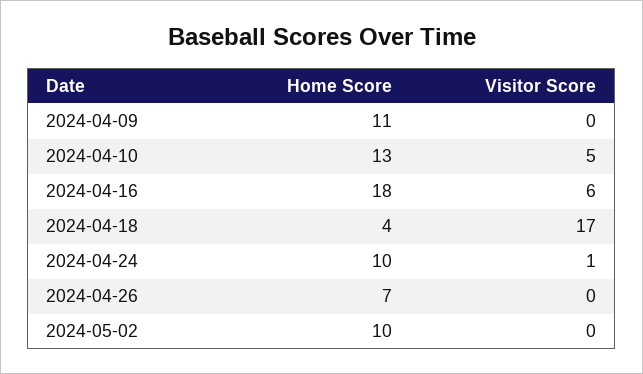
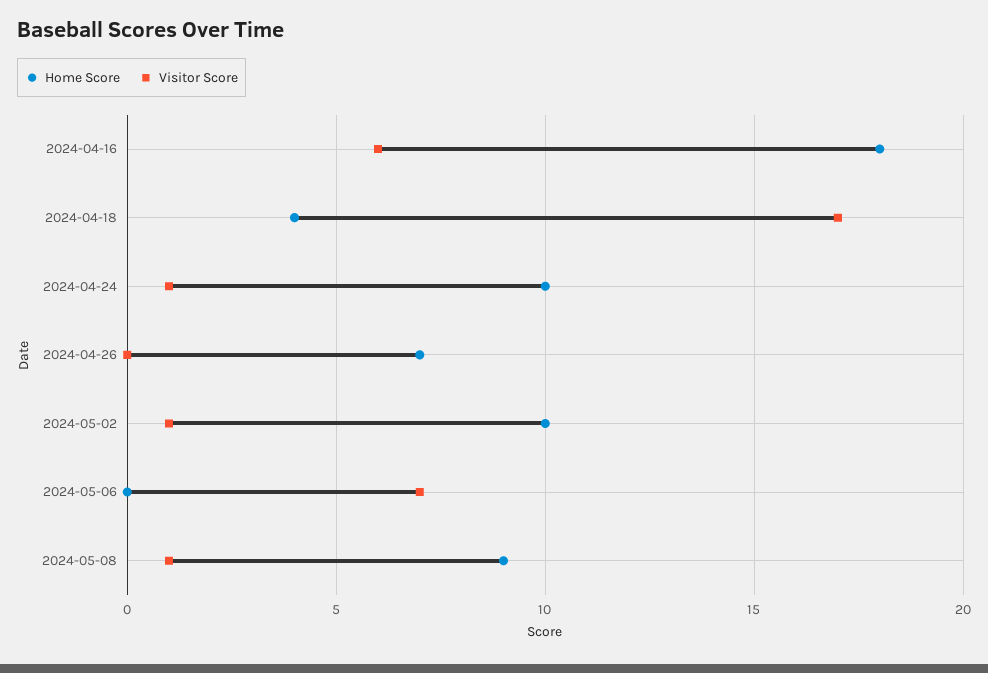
Home Score, 2024-04-09: 11 -> none
Visitor Score, 2024-04-09: 0 -> none
Home Score, 2024-04-10: 13 -> none
Visitor Score, 2024-04-10: 5 -> none
Visitor Score, 2024-05-02: 0 -> 1
Home Score, 2024-05-06: none -> 0
Visitor Score, 2024-05-06: none -> 7
Home Score, 2024-05-08: none -> 9
Visitor Score, 2024-05-08: none -> 1

